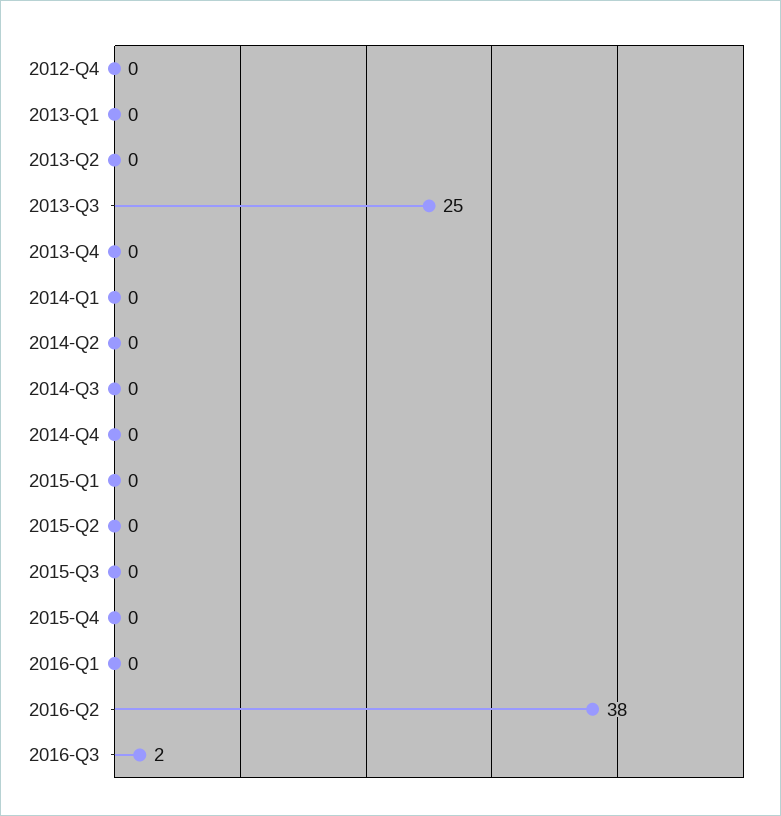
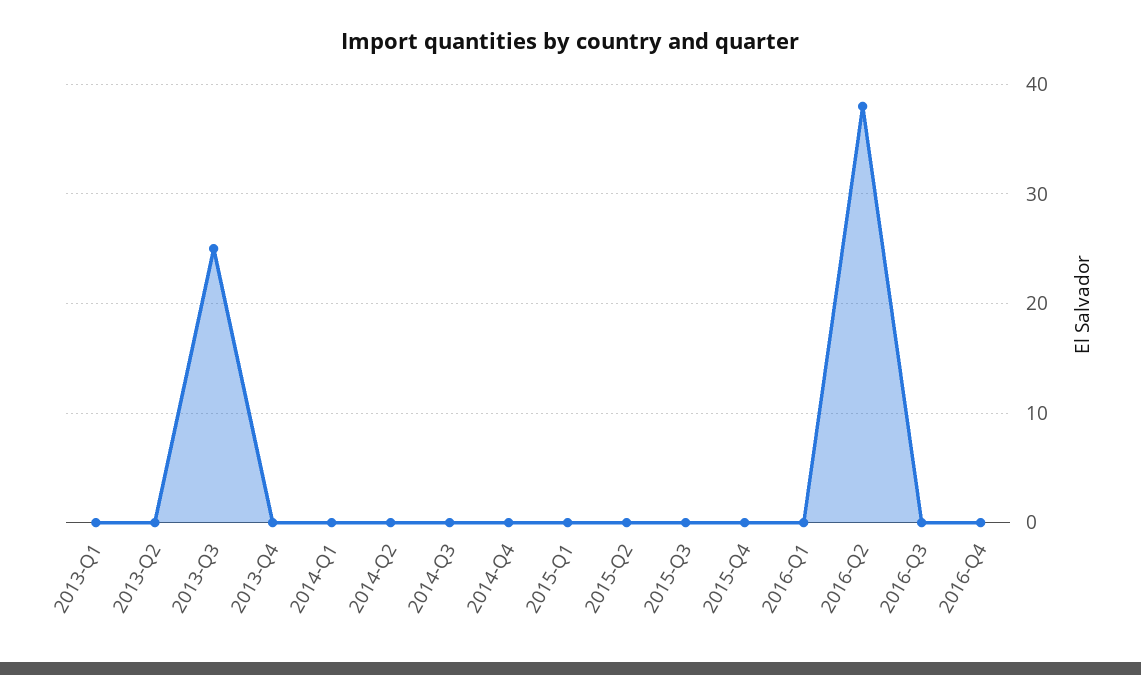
2012-Q4: 0 -> none
2016-Q3: 2 -> 0
2016-Q4: none -> 0

